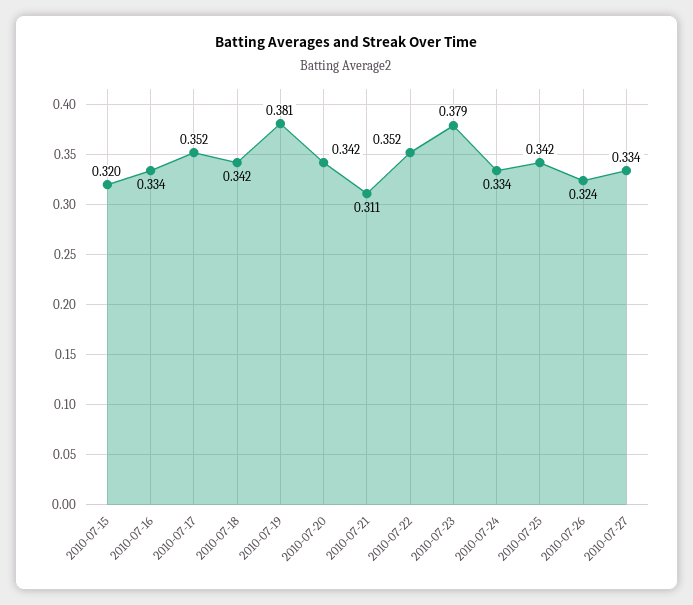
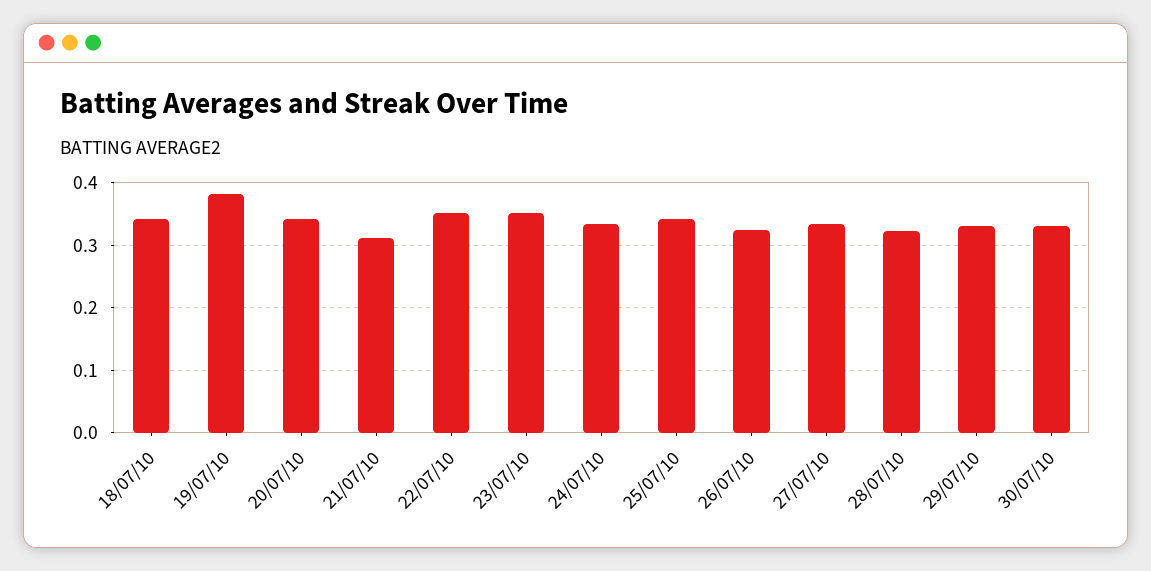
2010-07-15: 0.32 -> none
2010-07-16: 0.334 -> none
2010-07-17: 0.352 -> none
2010-07-23: 0.379 -> 0.35
28/07/10: none -> 0.32
29/07/10: none -> 0.33
30/07/10: none -> 0.33

